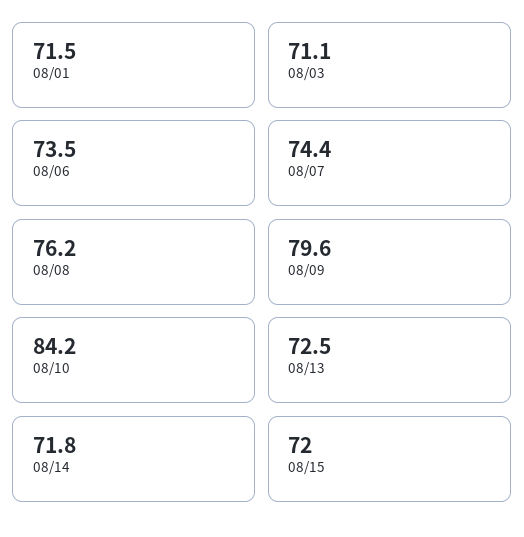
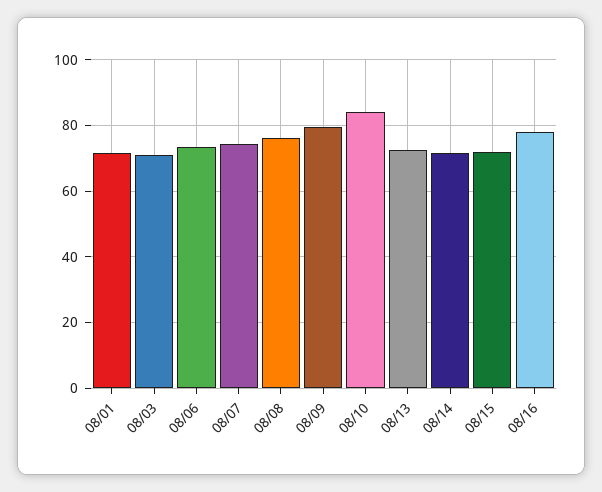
08/16: none -> 78

